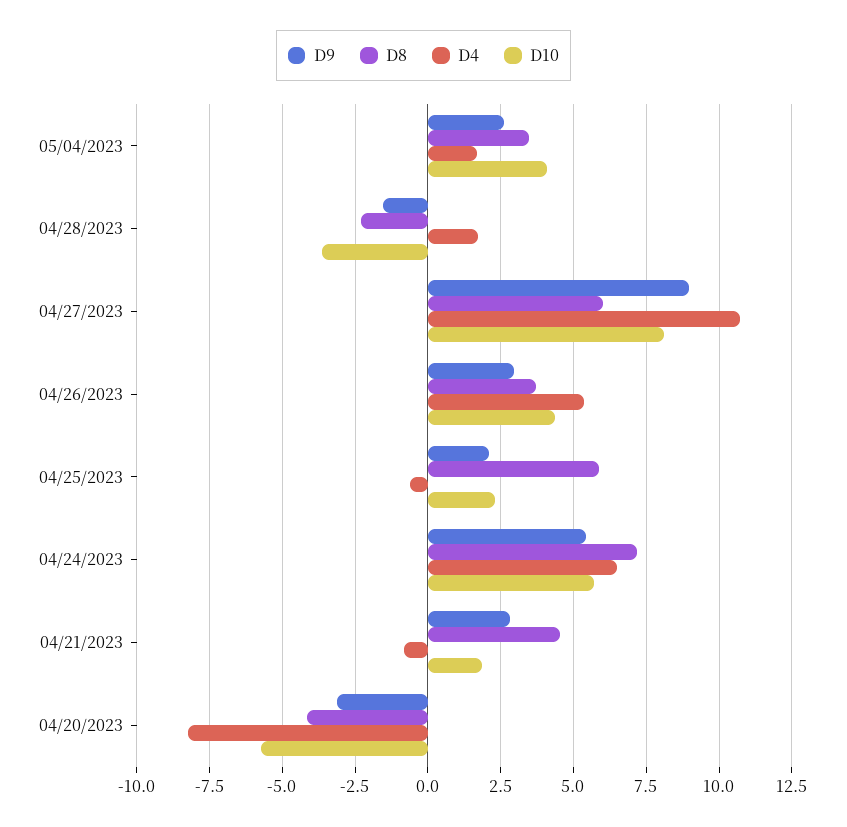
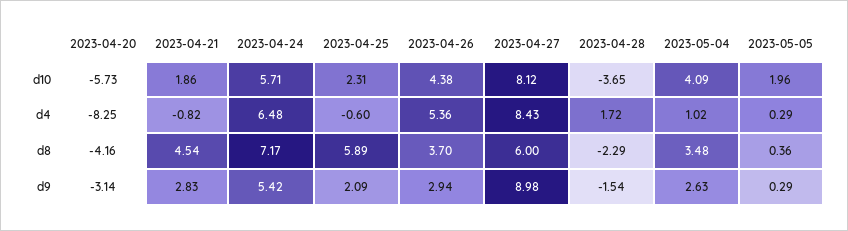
D4, 05/04/2023: 1.75 -> 1.02
D4, 04/27/2023: 10.75 -> 8.43
D10, 2023-05-05: none -> 1.96
D4, 2023-05-05: none -> 0.29
D8, 2023-05-05: none -> 0.36
D9, 2023-05-05: none -> 0.29

